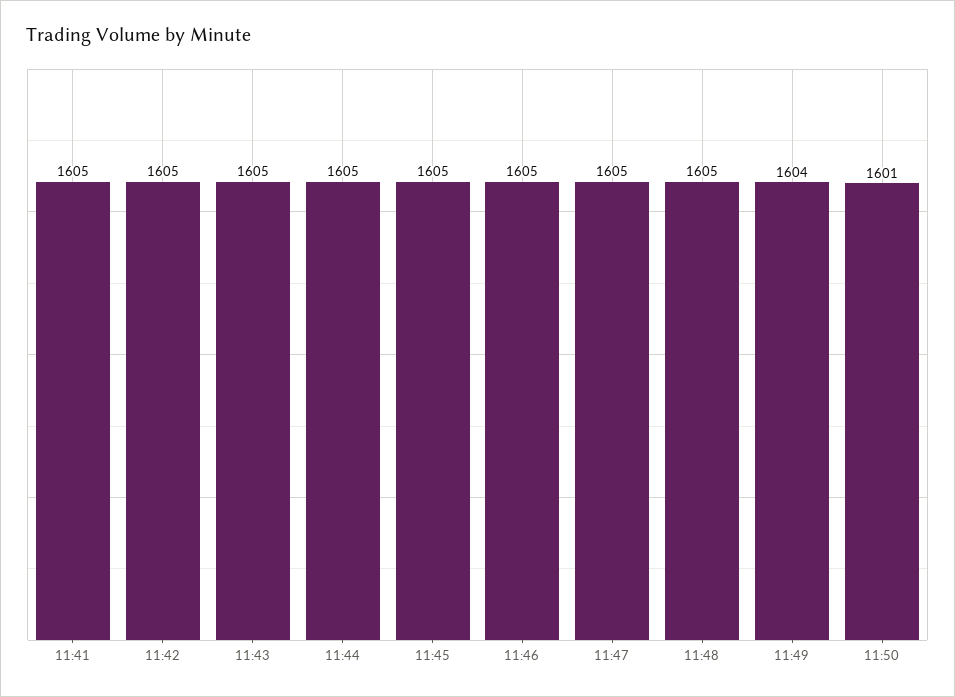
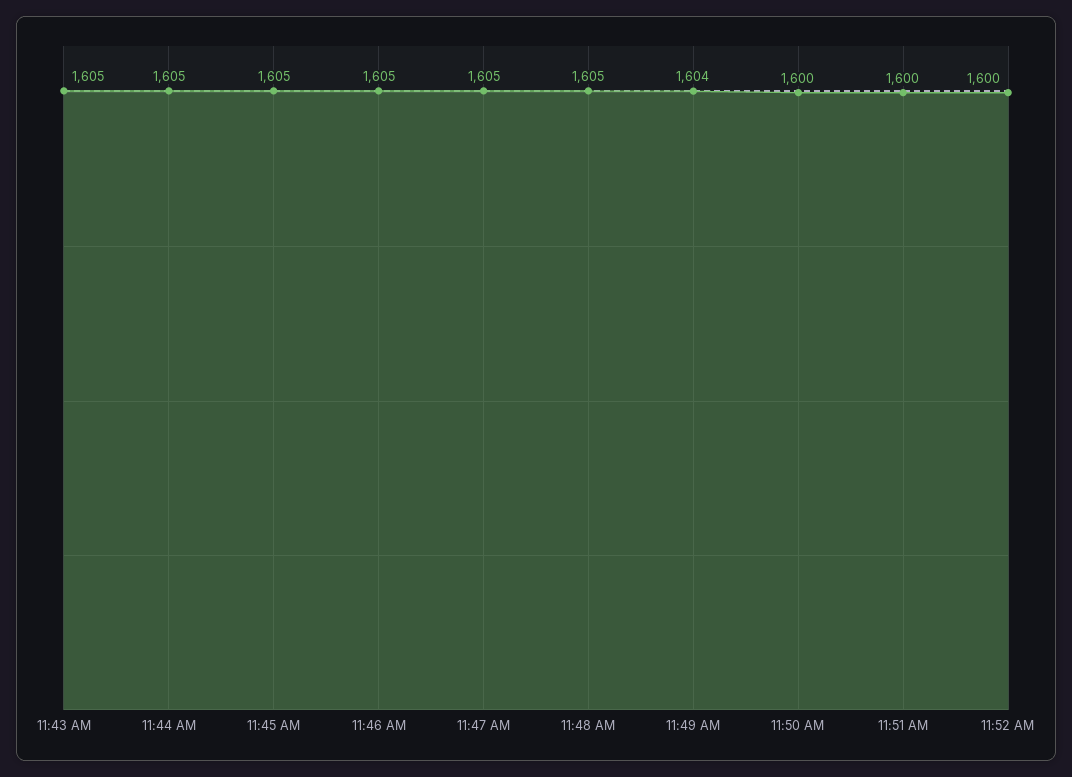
11:41: 1605 -> none
11:42: 1605 -> none
11:50: 1601 -> 1600
11:51 AM: none -> 1600
11:52 AM: none -> 1600

